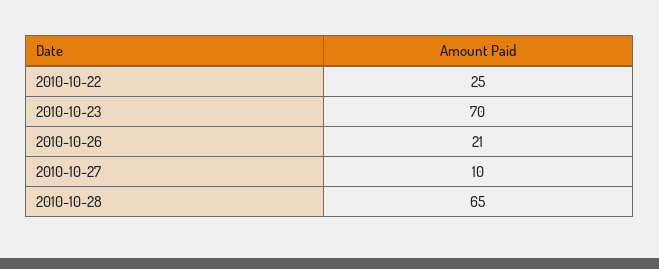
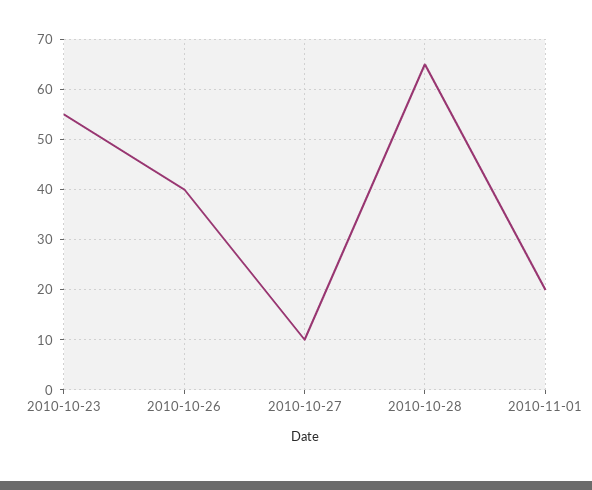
2010-10-22: 25 -> none
2010-10-23: 70 -> 55
2010-10-26: 21 -> 40
2010-11-01: none -> 20

